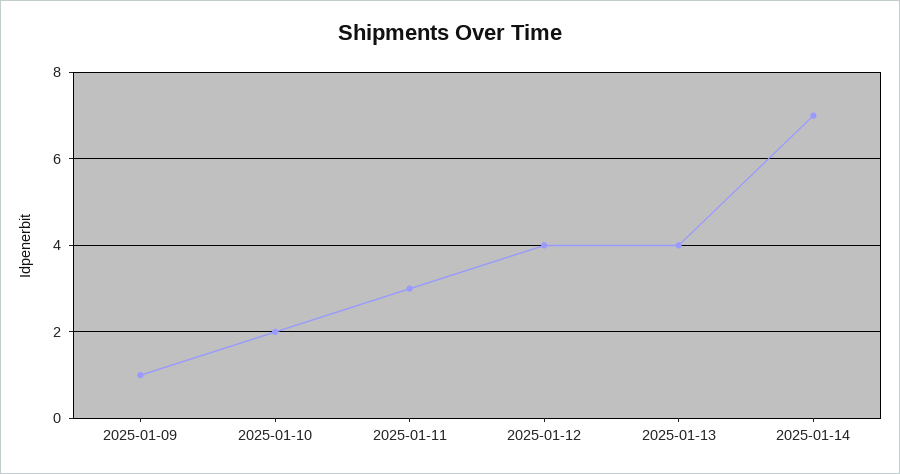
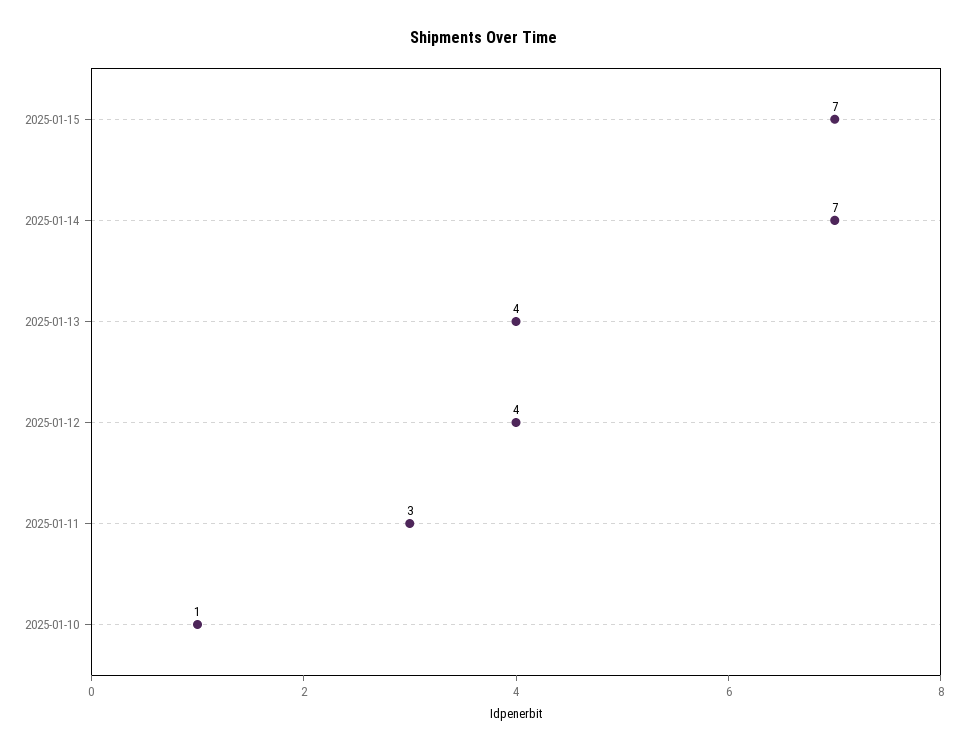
2025-01-09: 1 -> none
2025-01-10: 2 -> 1
2025-01-15: none -> 7

